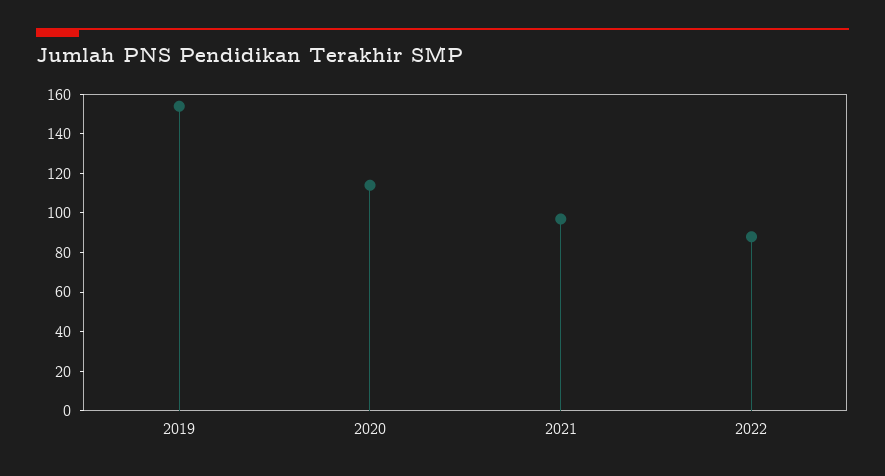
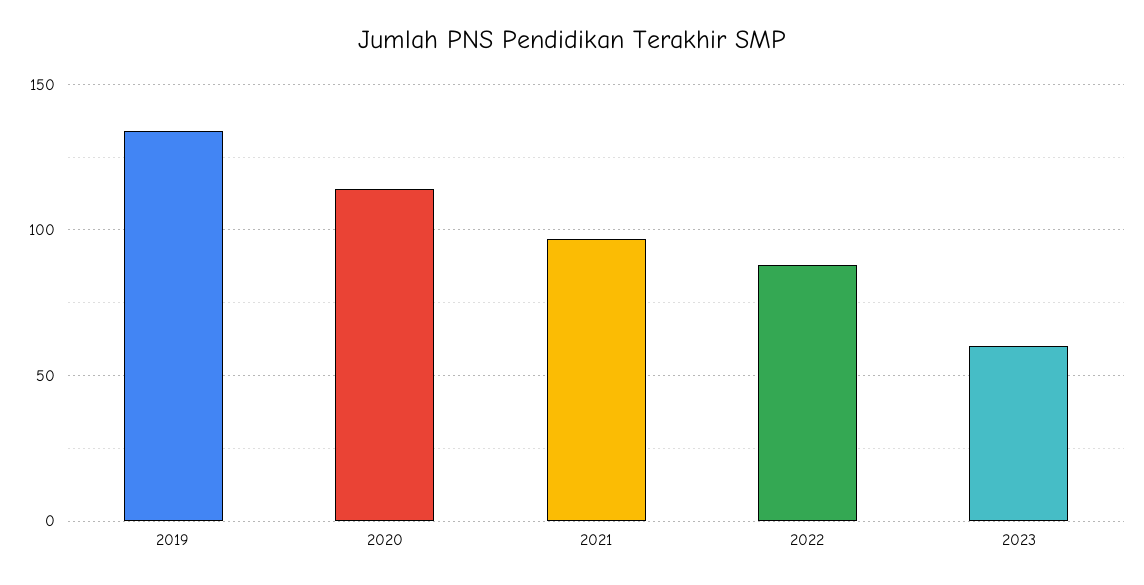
2019: 155 -> 135
2023: none -> 60

